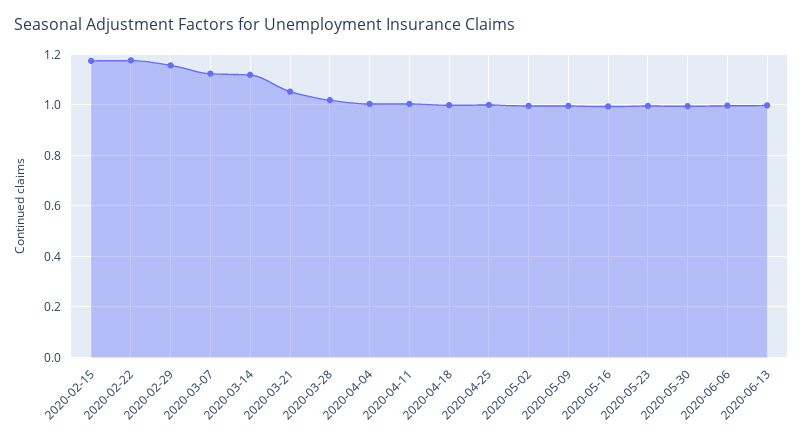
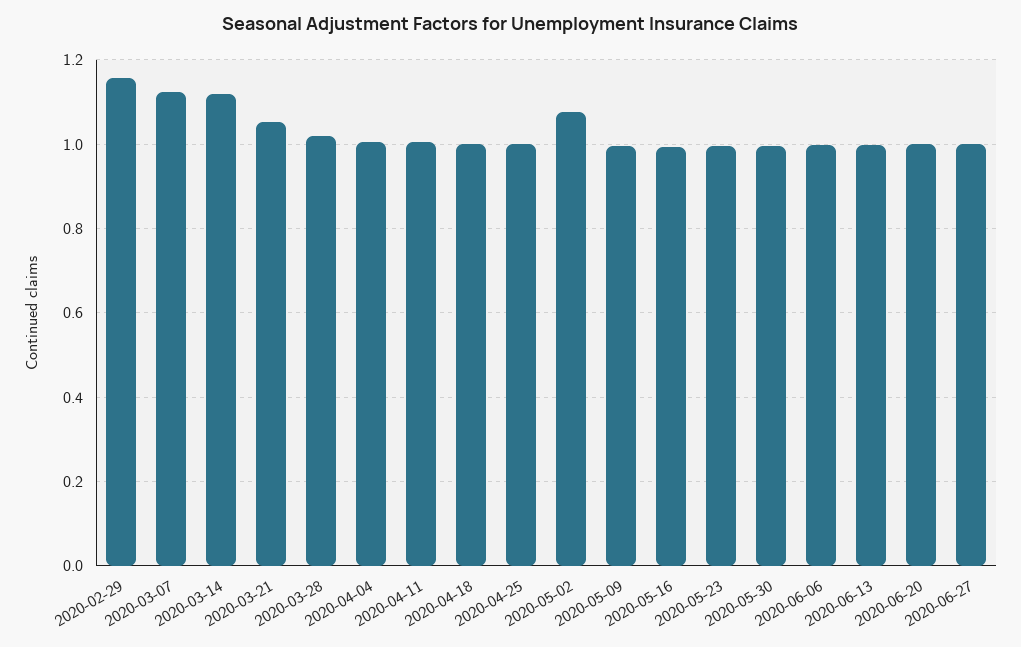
2020-02-15: 1.175 -> none
2020-02-22: 1.175 -> none
2020-05-02: 1 -> 1.08
2020-06-20: none -> 1
2020-06-27: none -> 1

